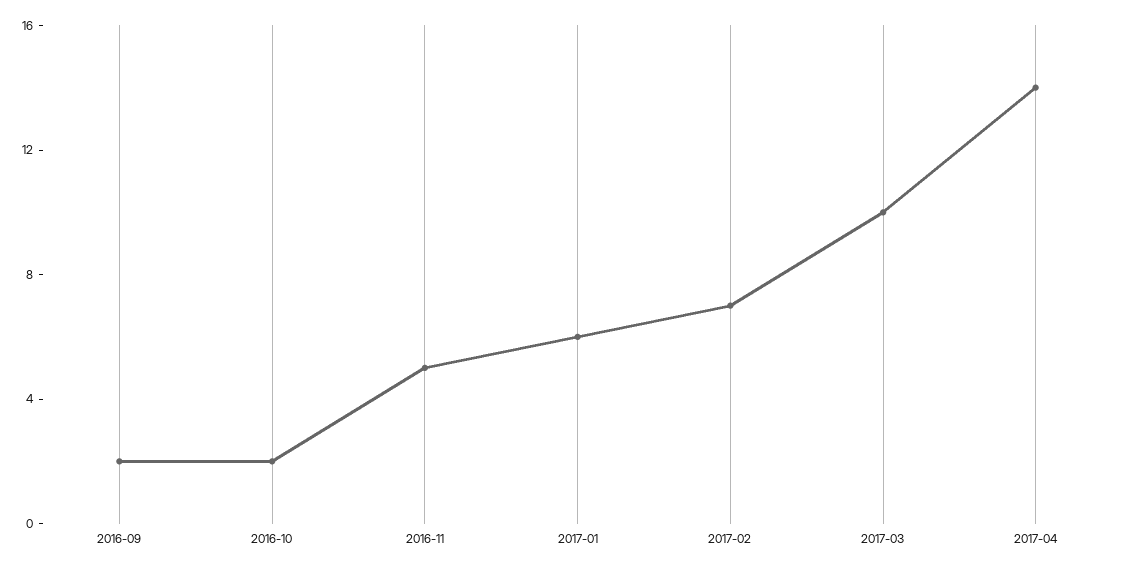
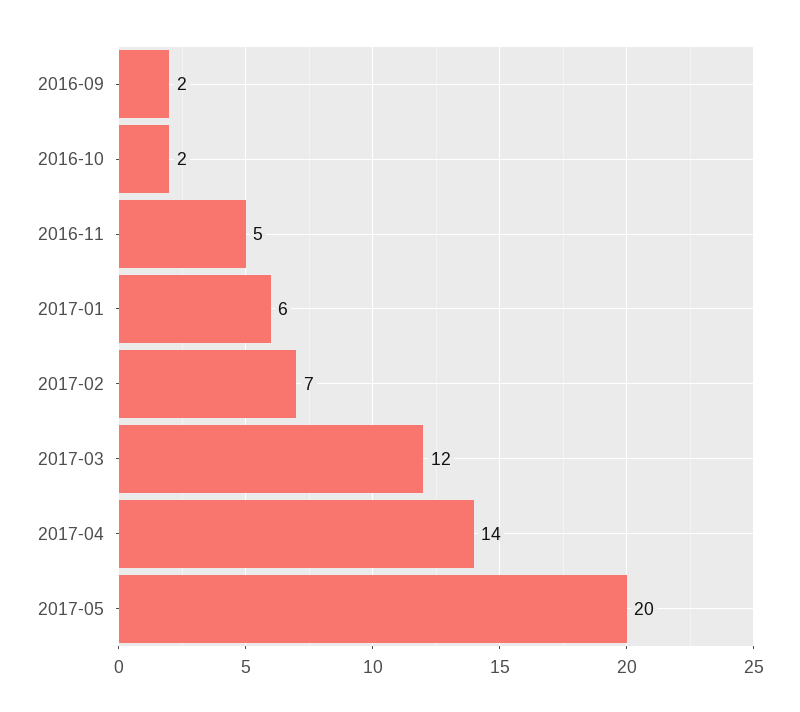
2017-03: 10 -> 12
2017-05: none -> 20

